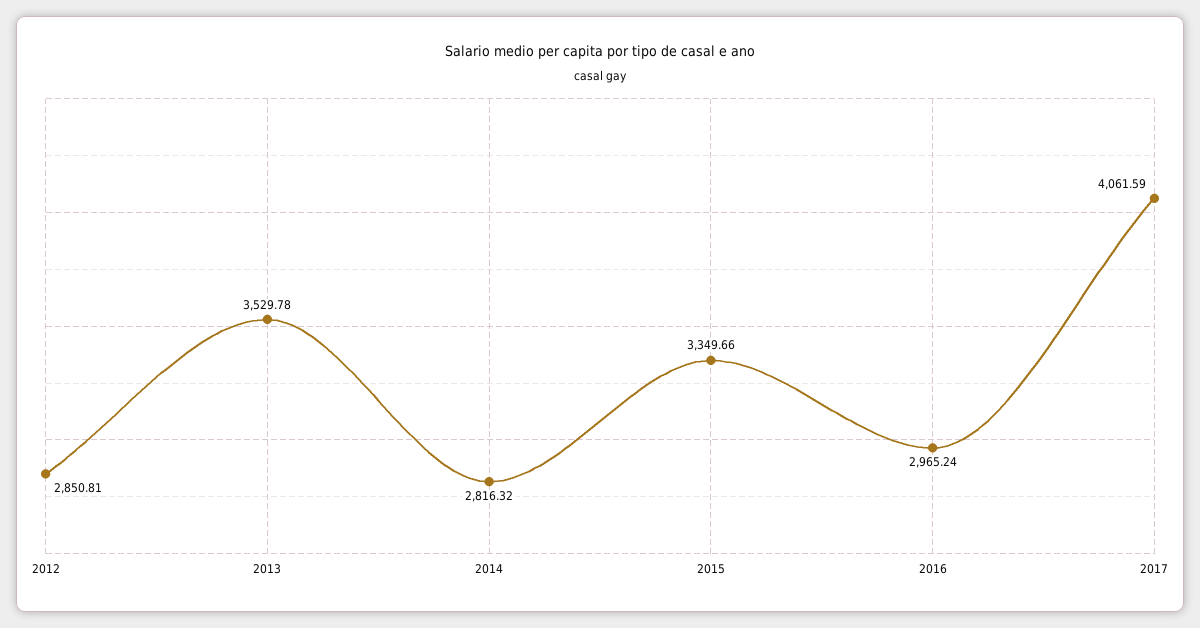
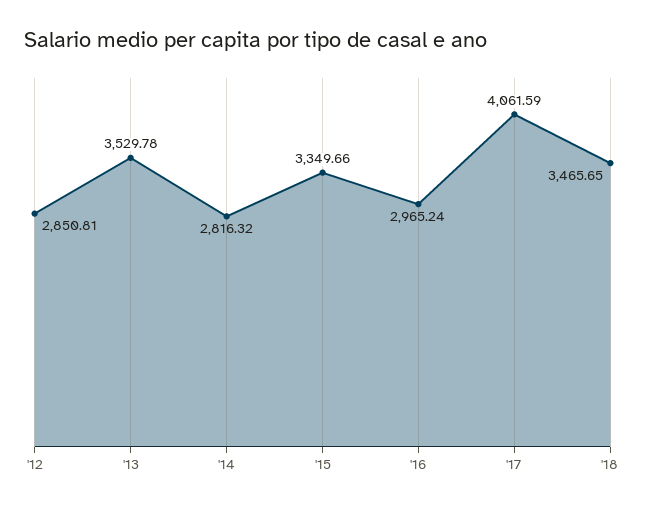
'18: none -> 3465.65

